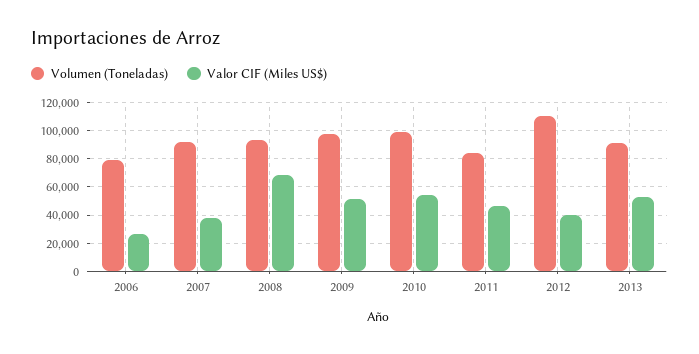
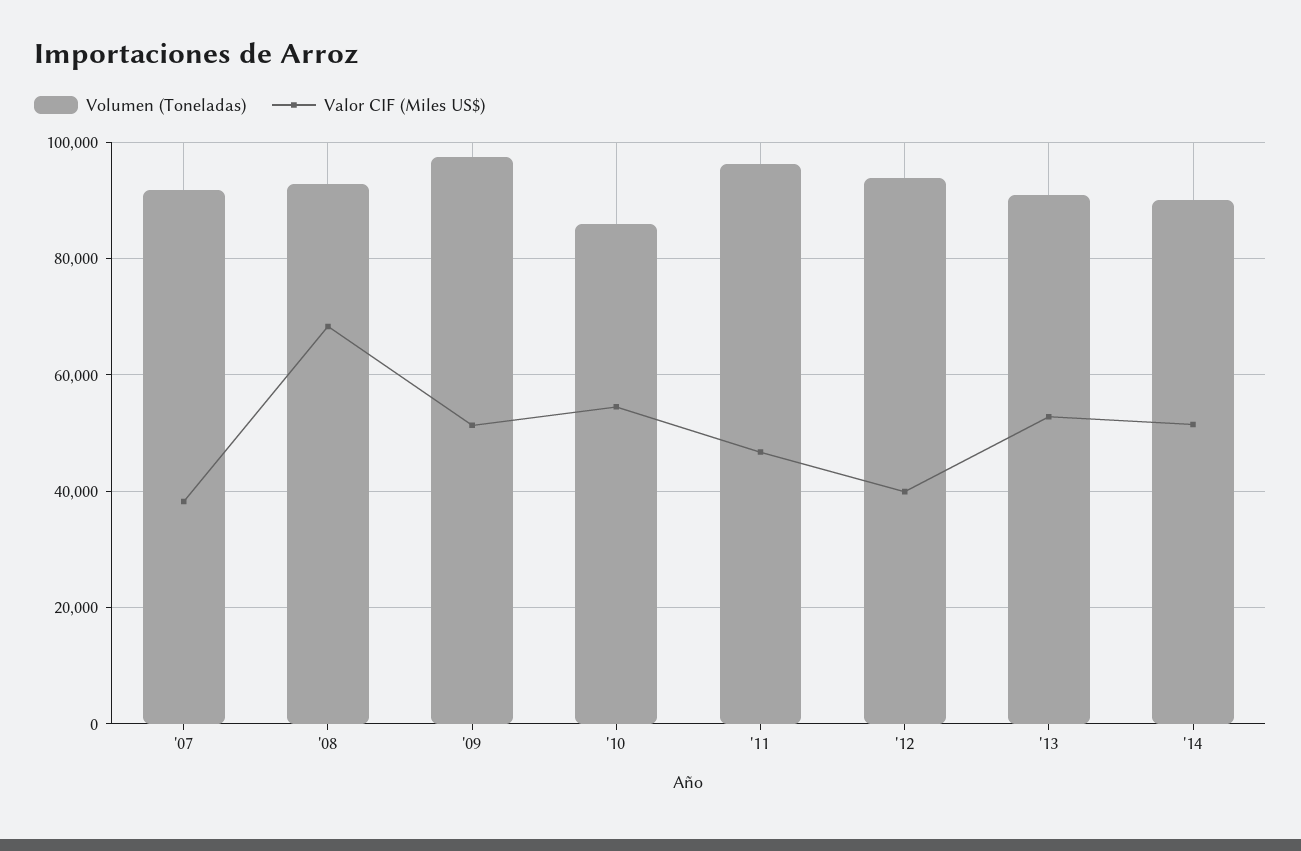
Volumen (Toneladas), 2006: 80000 -> none
Valor CIF (Miles US$), 2006: 25000 -> none
Volumen (Toneladas), 2010: 100000 -> 86000
Volumen (Toneladas), 2011: 85000 -> 96000
Volumen (Toneladas), 2012: 110000 -> 94000
Volumen (Toneladas), '14: none -> 90000
Valor CIF (Miles US$), '14: none -> 52000

